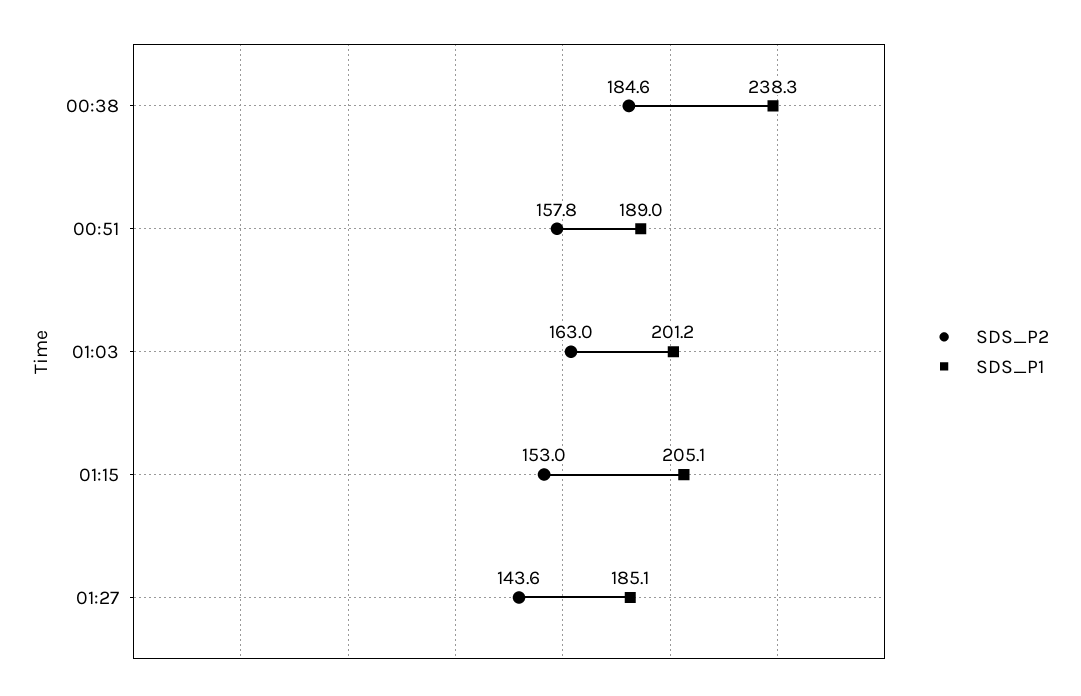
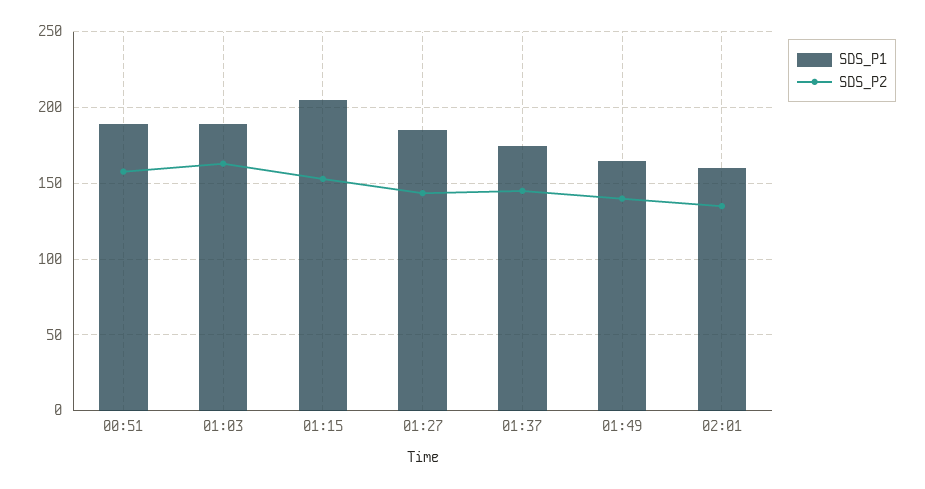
SDS_P2, 00:38: 184.6 -> none
SDS_P1, 00:38: 238.3 -> none
SDS_P1, 01:03: 201.2 -> 190
SDS_P1, 01:37: none -> 175
SDS_P2, 01:37: none -> 145
SDS_P1, 01:49: none -> 165
SDS_P2, 01:49: none -> 140
SDS_P1, 02:01: none -> 160
SDS_P2, 02:01: none -> 135

